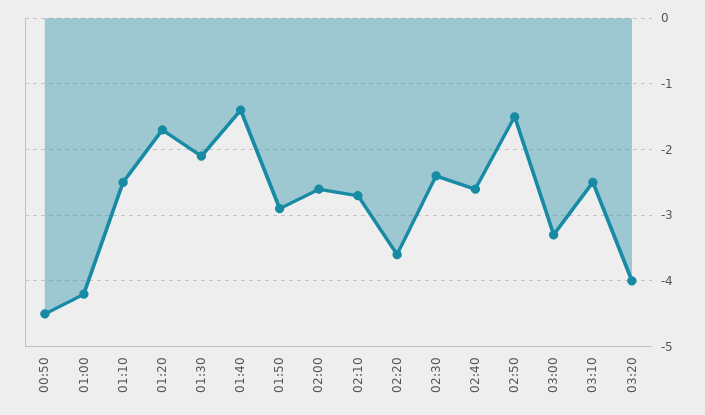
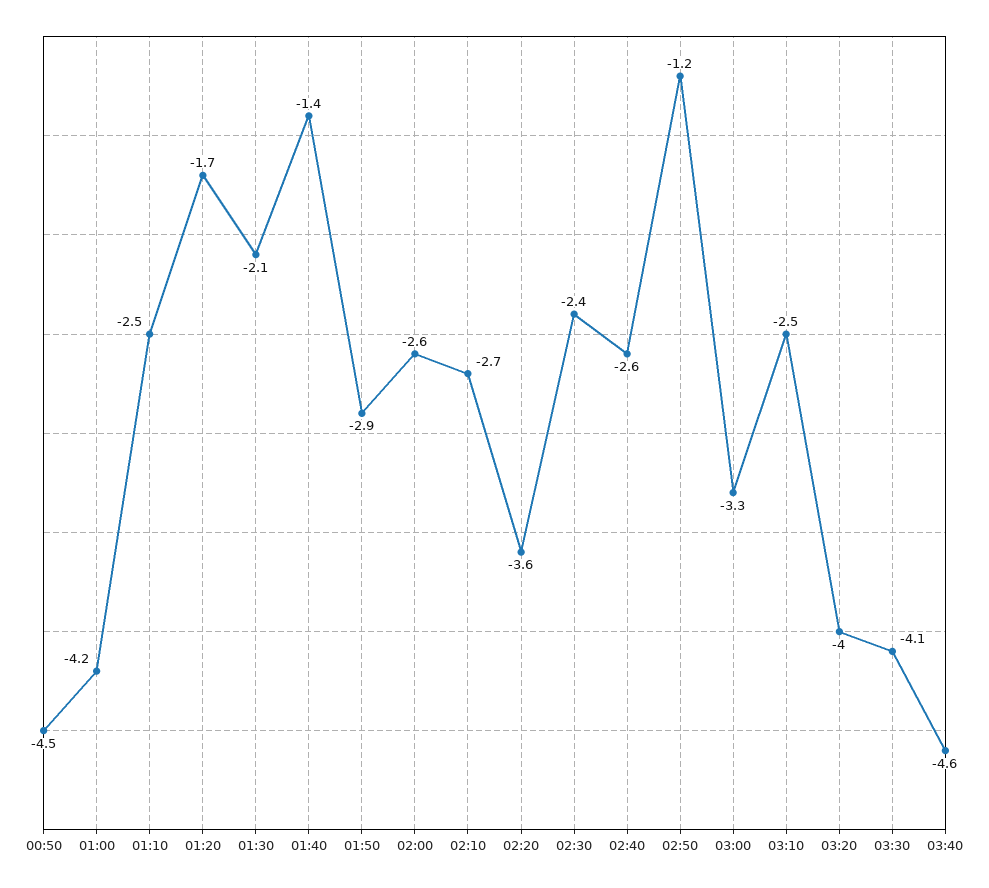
02:50: -1.5 -> -1.2
03:30: none -> -4.1
03:40: none -> -4.6

